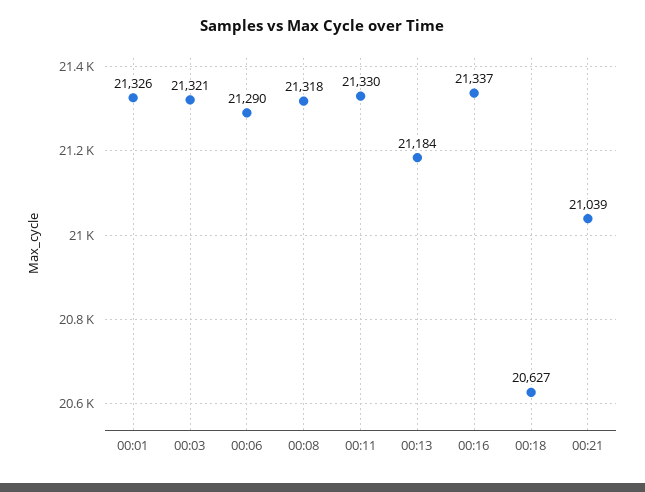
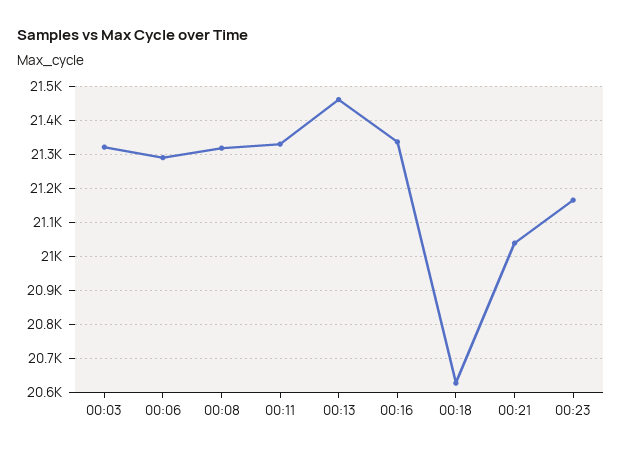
00:01: 21326 -> none
00:13: 21184 -> 21460
00:23: none -> 21160

